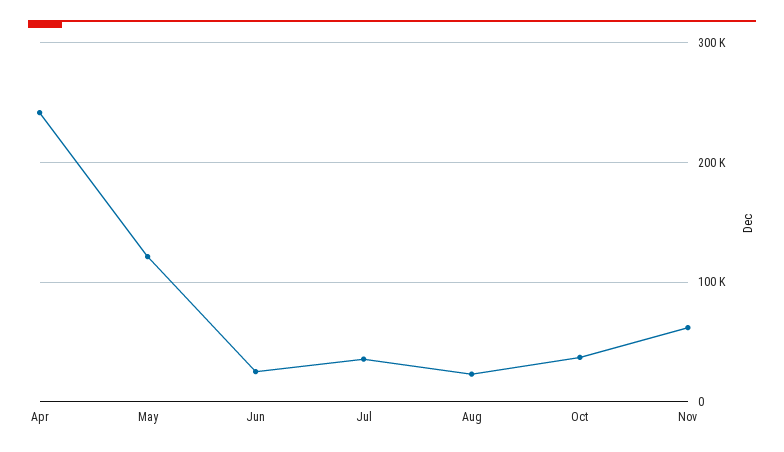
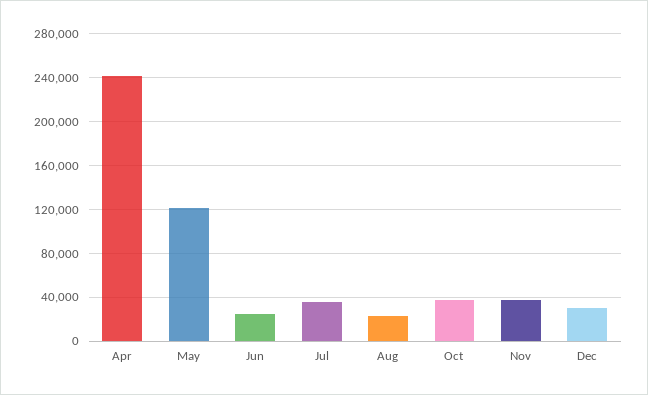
Nov: 60000 -> 40000
Dec: none -> 30000

